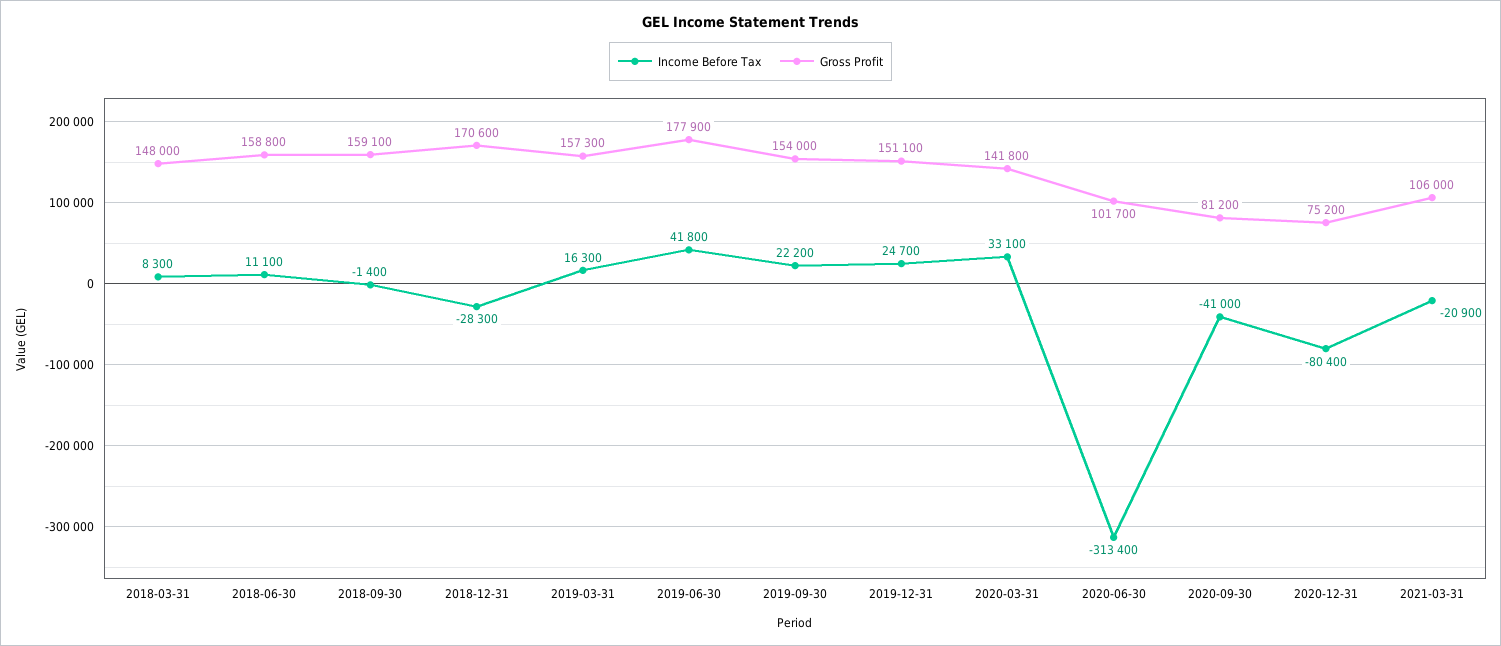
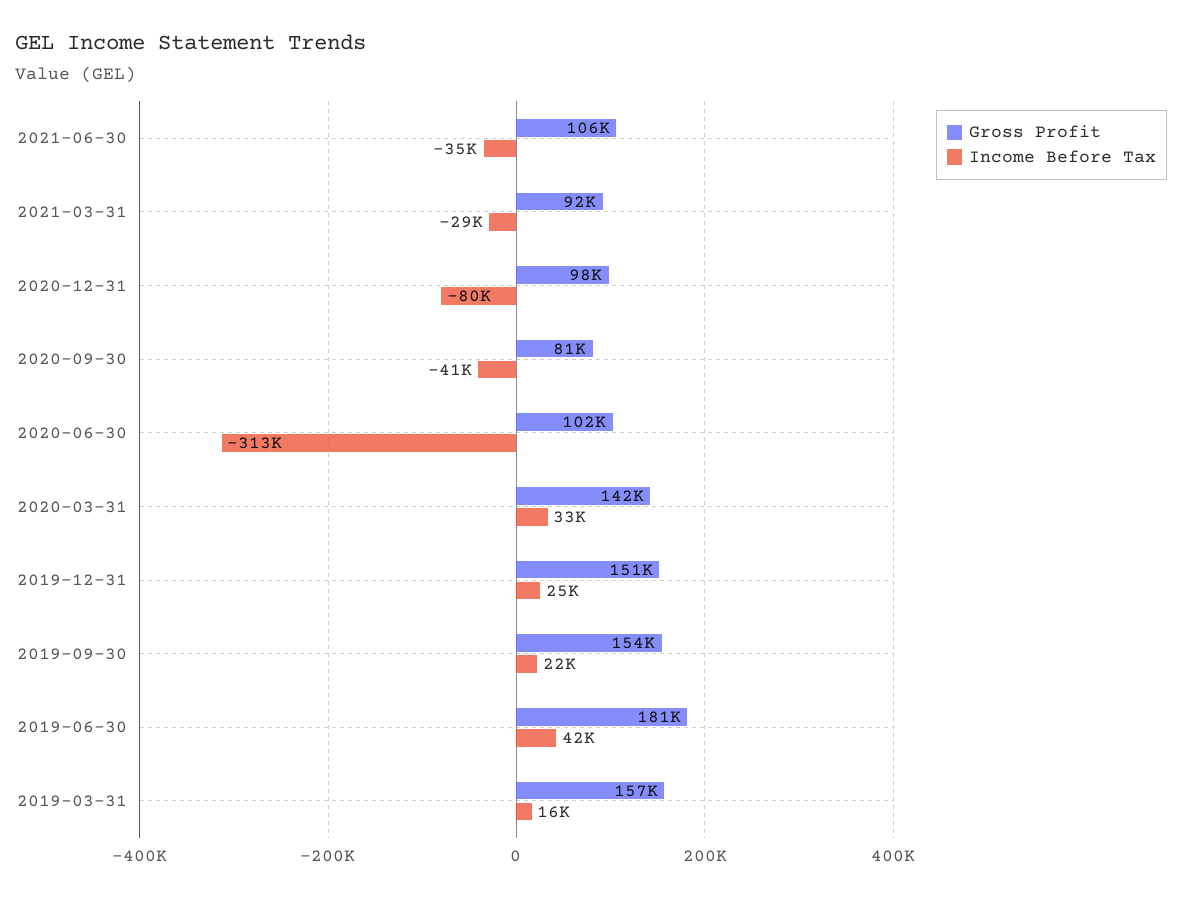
Income Before Tax, 2018-03-31: 8300 -> none
Gross Profit, 2018-03-31: 148000 -> none
Income Before Tax, 2018-06-30: 11100 -> none
Gross Profit, 2018-06-30: 158800 -> none
Income Before Tax, 2018-09-30: -1400 -> none
Gross Profit, 2018-09-30: 159100 -> none
Income Before Tax, 2018-12-31: -28300 -> none
Gross Profit, 2018-12-31: 170600 -> none
Gross Profit, 2019-06-30: 177900 -> 181000
Gross Profit, 2020-12-31: 75200 -> 98000
Income Before Tax, 2021-03-31: -20900 -> -29000
Gross Profit, 2021-03-31: 106000 -> 92000
Gross Profit, 2021-06-30: none -> 106000
Income Before Tax, 2021-06-30: none -> -35000

